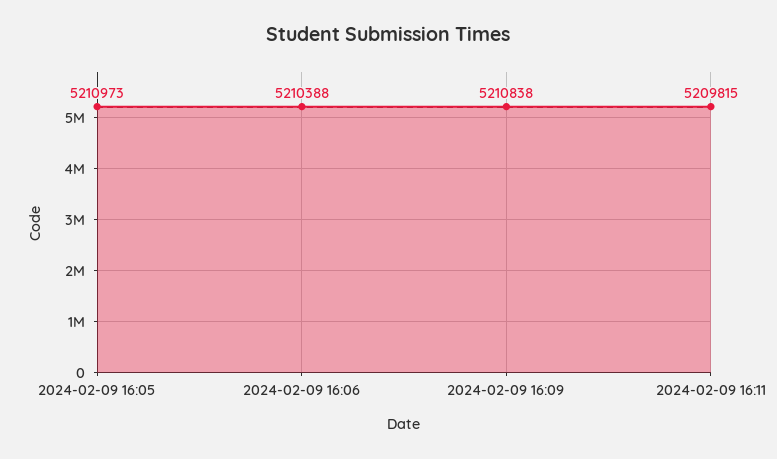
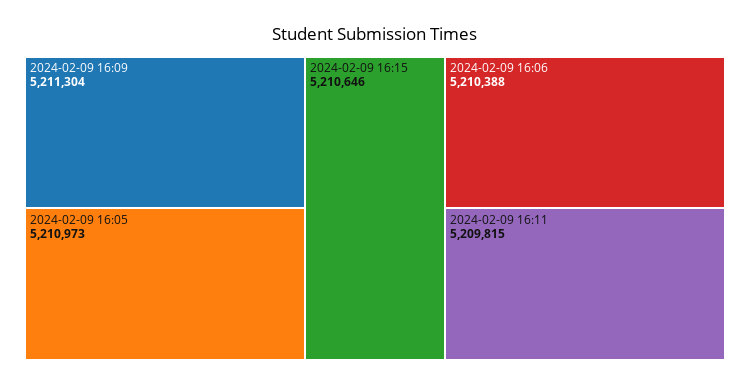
2024-02-09 16:09: 5210838 -> 5211304
2024-02-09 16:15: none -> 5210646

